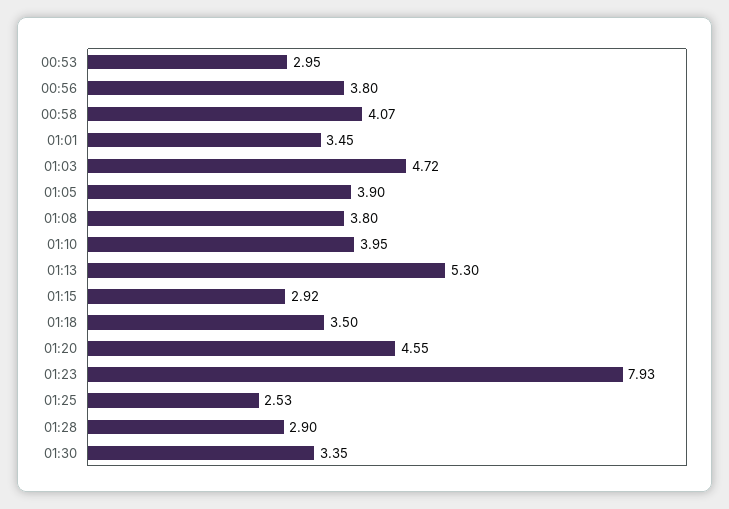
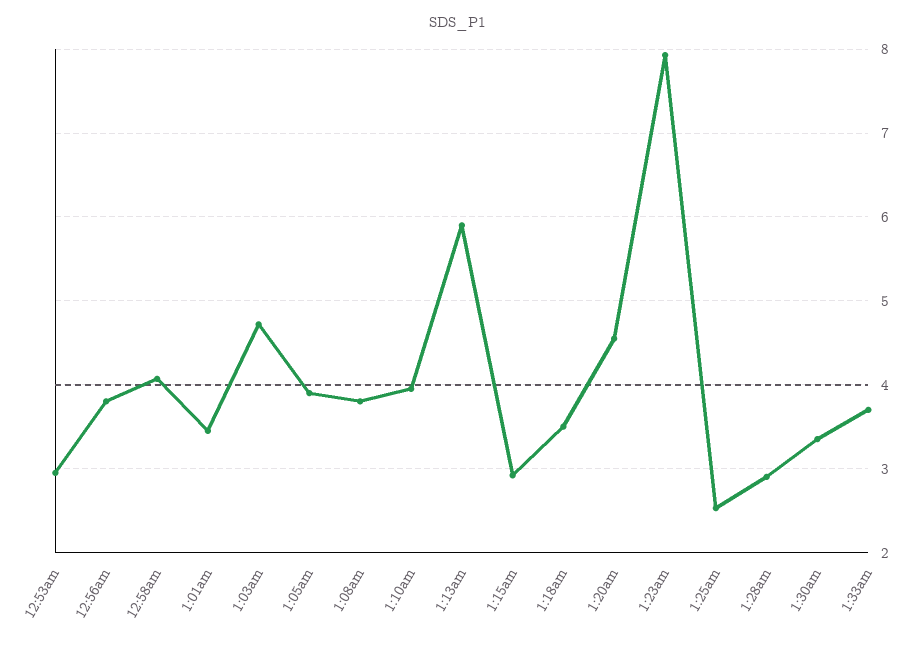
01:13: 5.3 -> 5.9
1:33am: none -> 3.7

